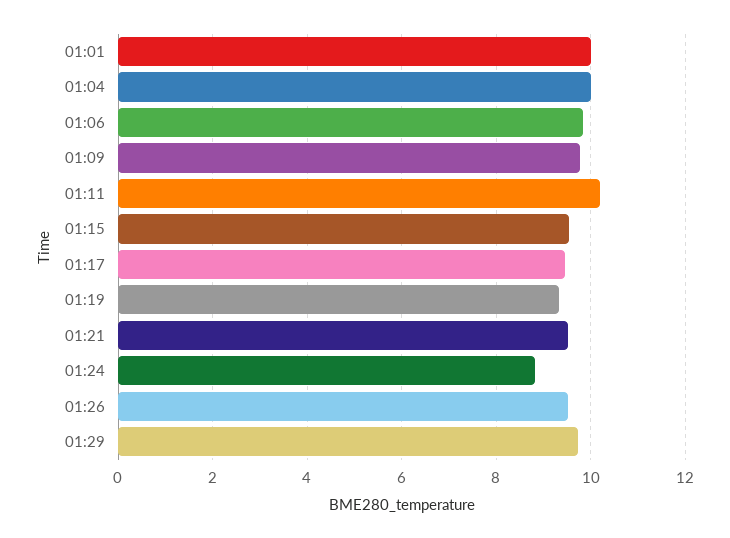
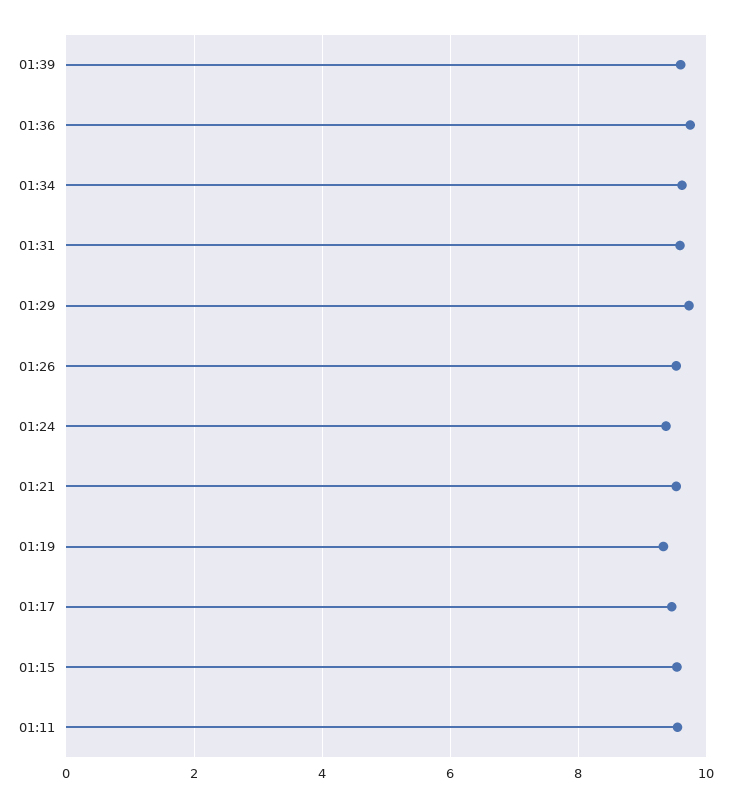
01:01: 10 -> none
01:04: 10 -> none
01:06: 9.8 -> none
01:09: 9.8 -> none
01:11: 10.2 -> 9.6
01:24: 8.8 -> 9.4
01:39: none -> 9.6
01:36: none -> 9.8
01:34: none -> 9.6
01:31: none -> 9.6

